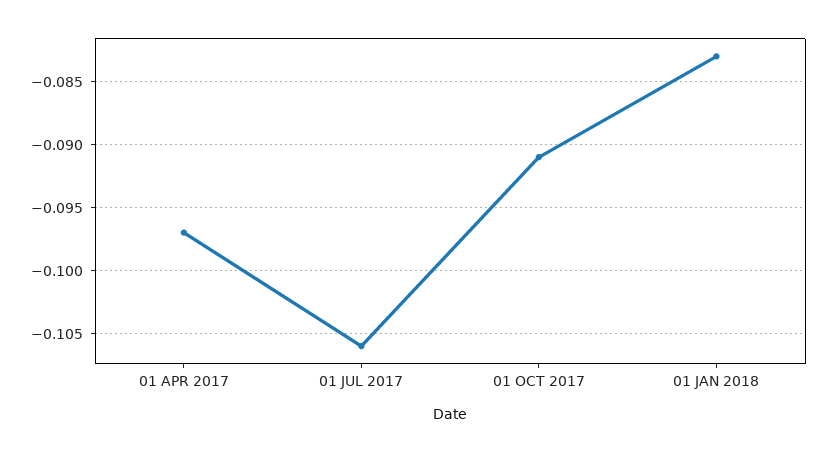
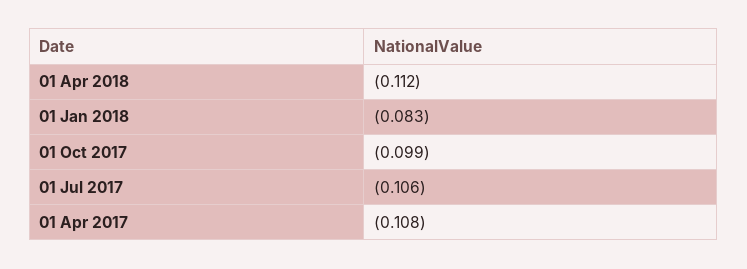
01 APR 2017: -0.097 -> -0.108
01 OCT 2017: -0.091 -> -0.099
01 Apr 2018: none -> -0.112

